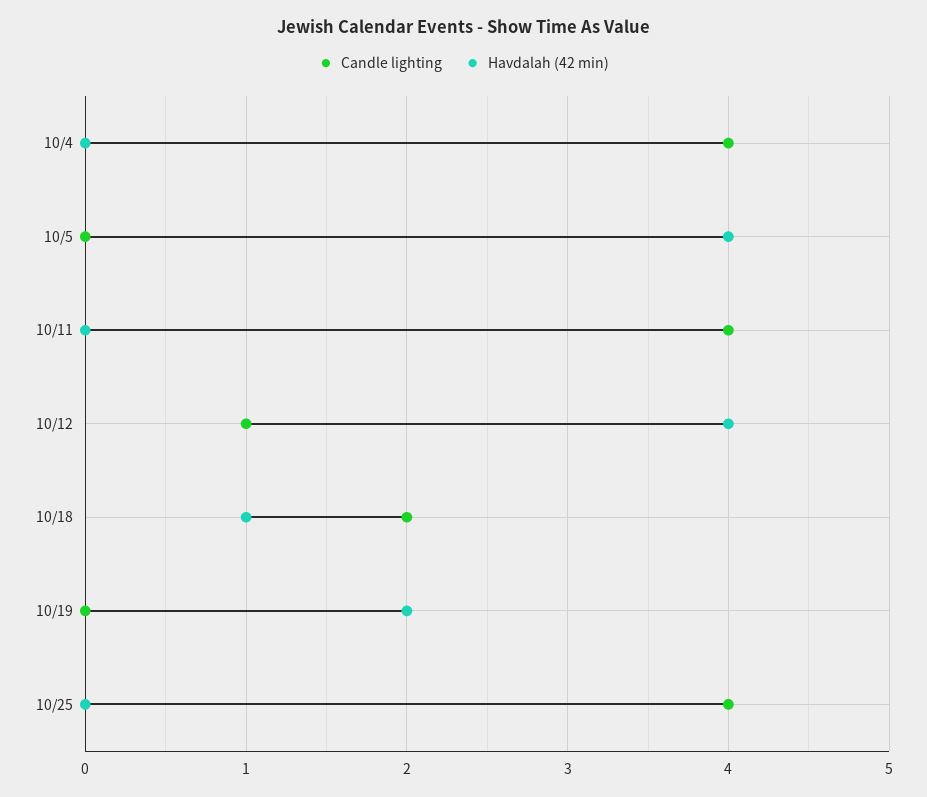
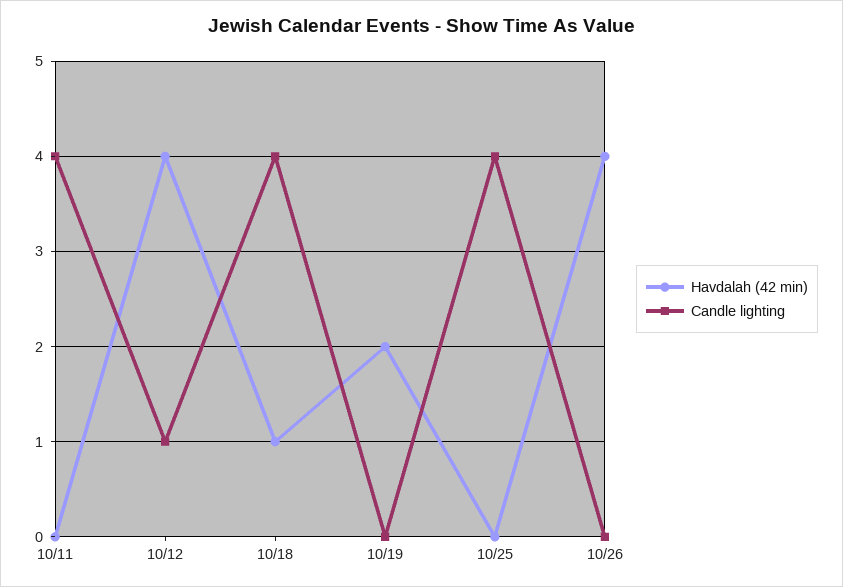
Candle lighting, 10/4: 4 -> none
Havdalah (42 min), 10/4: 0 -> none
Candle lighting, 10/5: 0 -> none
Havdalah (42 min), 10/5: 4 -> none
Candle lighting, 10/18: 2 -> 4
Havdalah (42 min), 10/26: none -> 4
Candle lighting, 10/26: none -> 0

